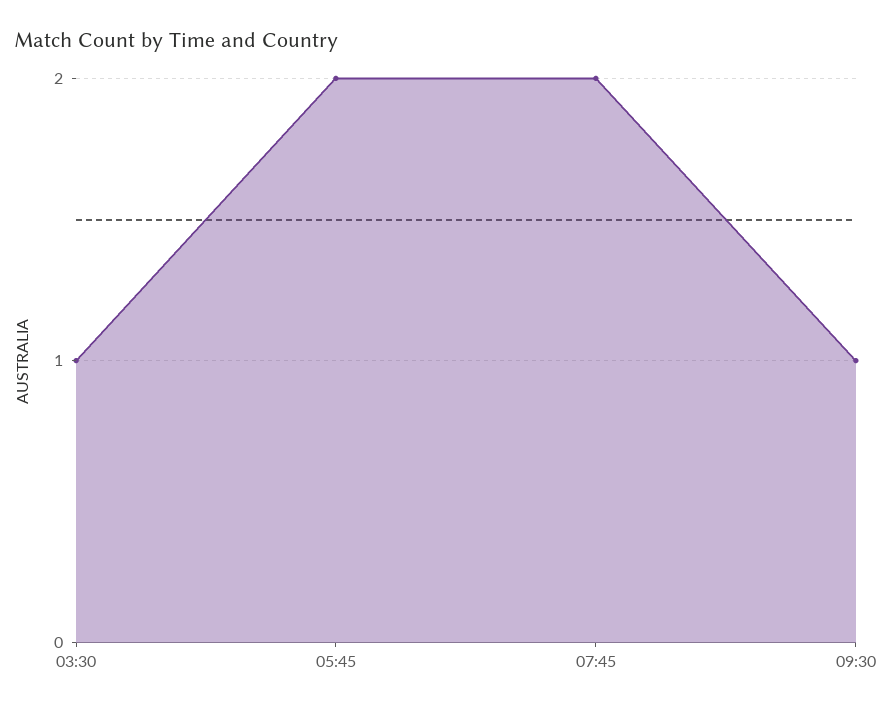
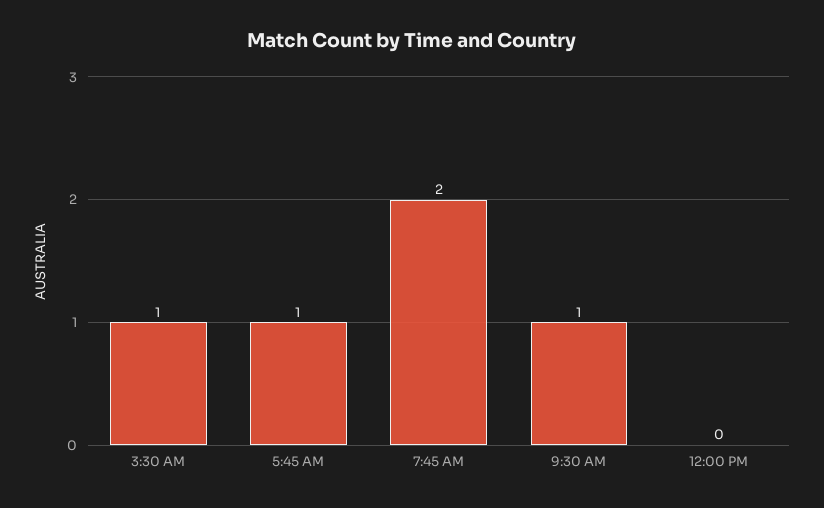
05:45: 2 -> 1
12:00 PM: none -> 0

